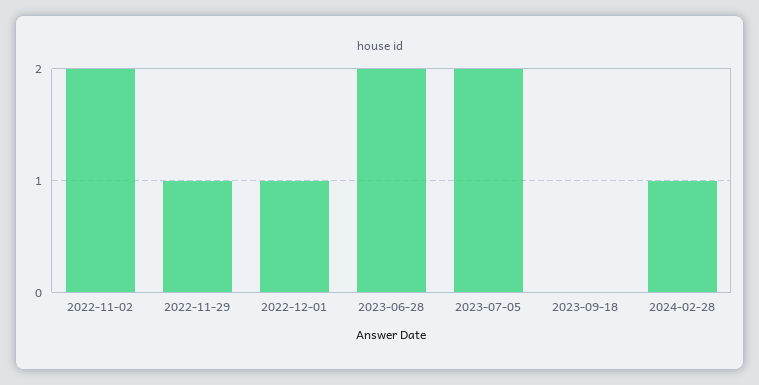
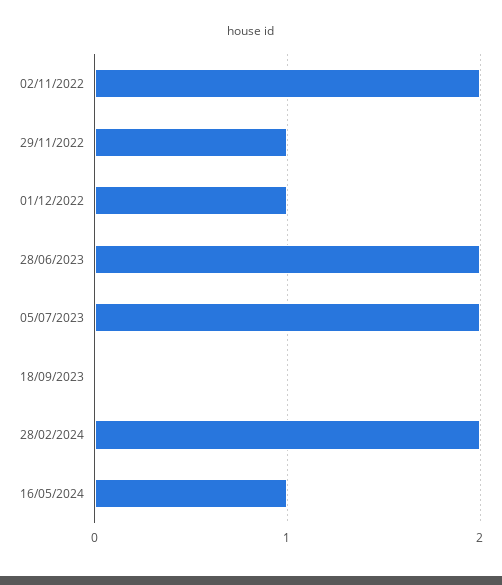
2024-02-28: 1 -> 2
16/05/2024: none -> 1

